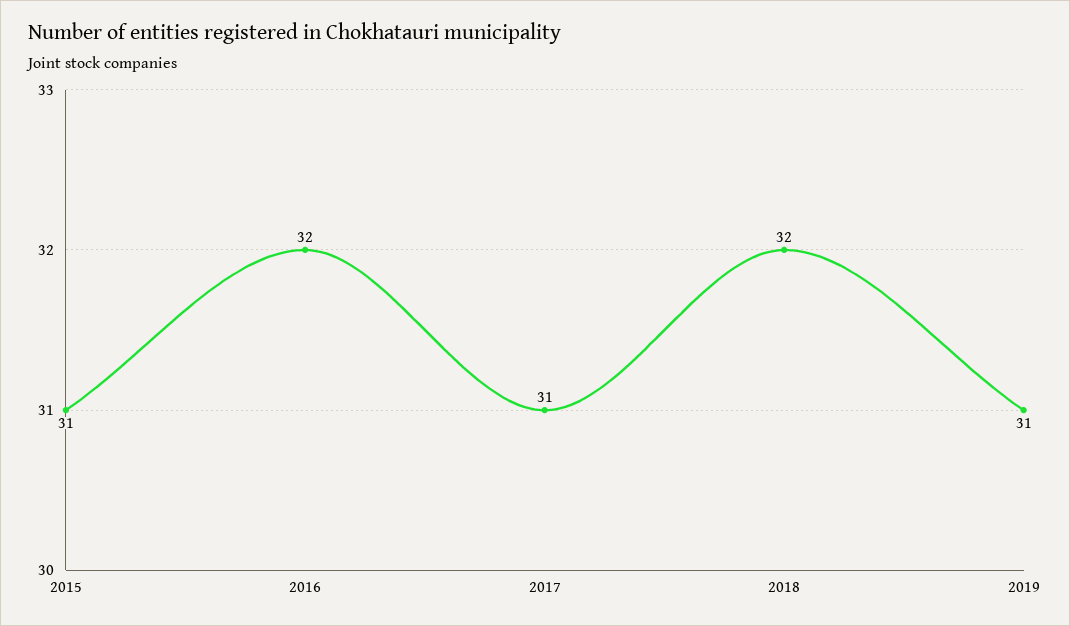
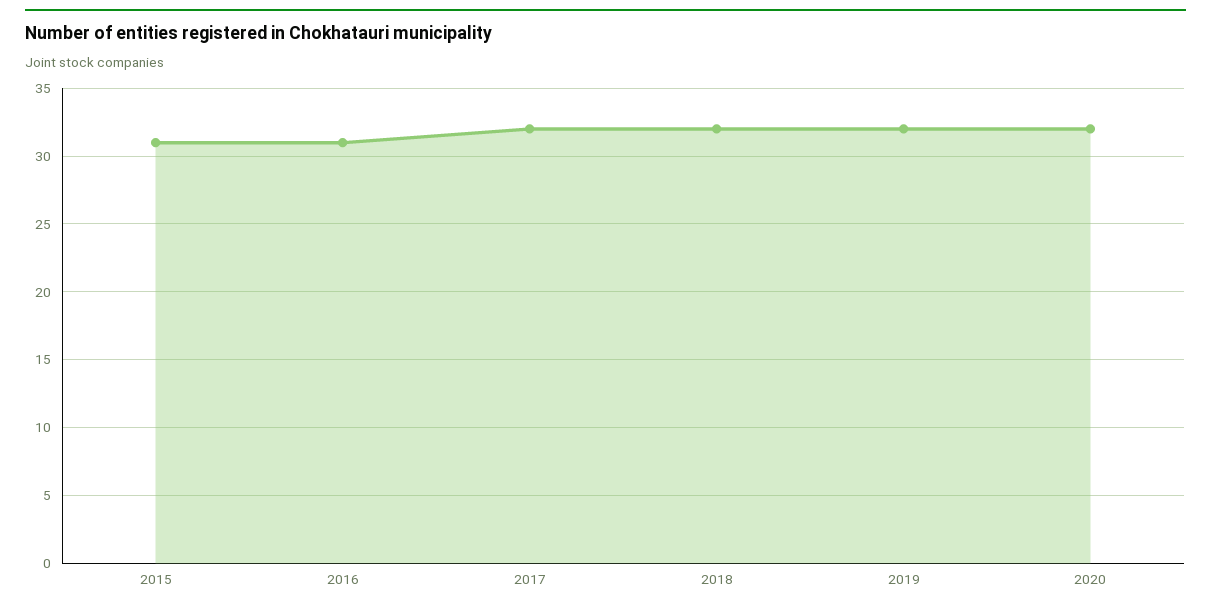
2016: 32 -> 31
2017: 31 -> 32
2019: 31 -> 32
2020: none -> 32

